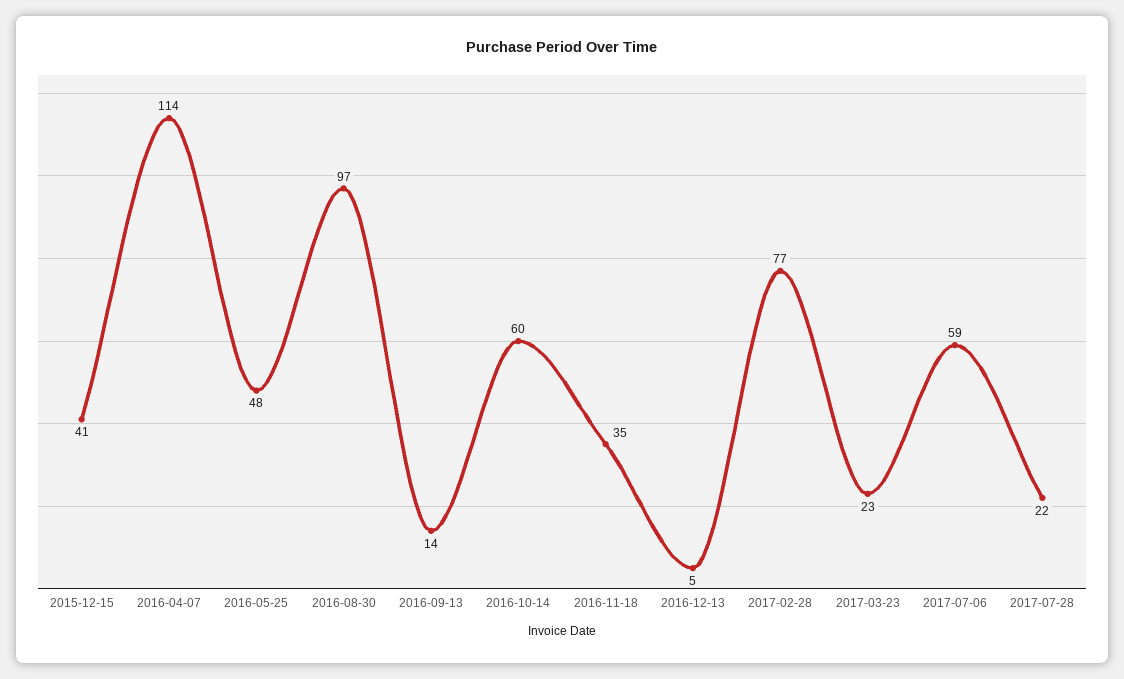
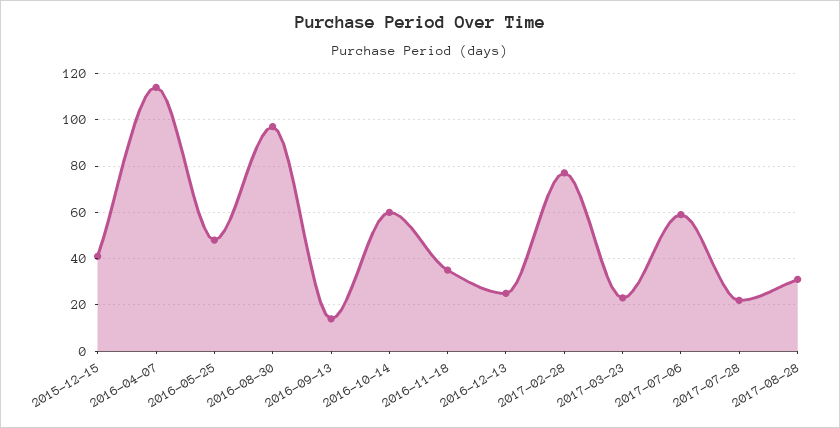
2016-12-13: 5 -> 25
2017-08-28: none -> 30

